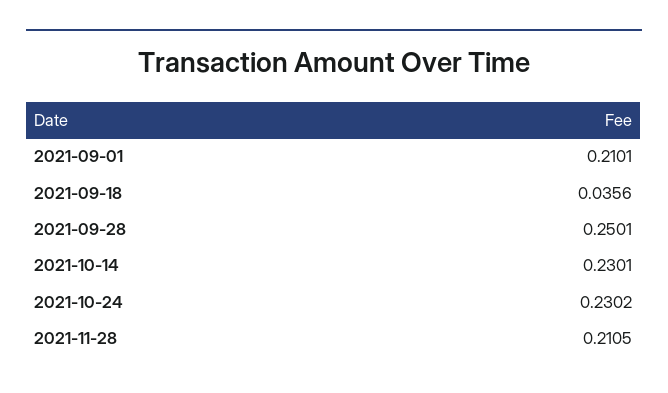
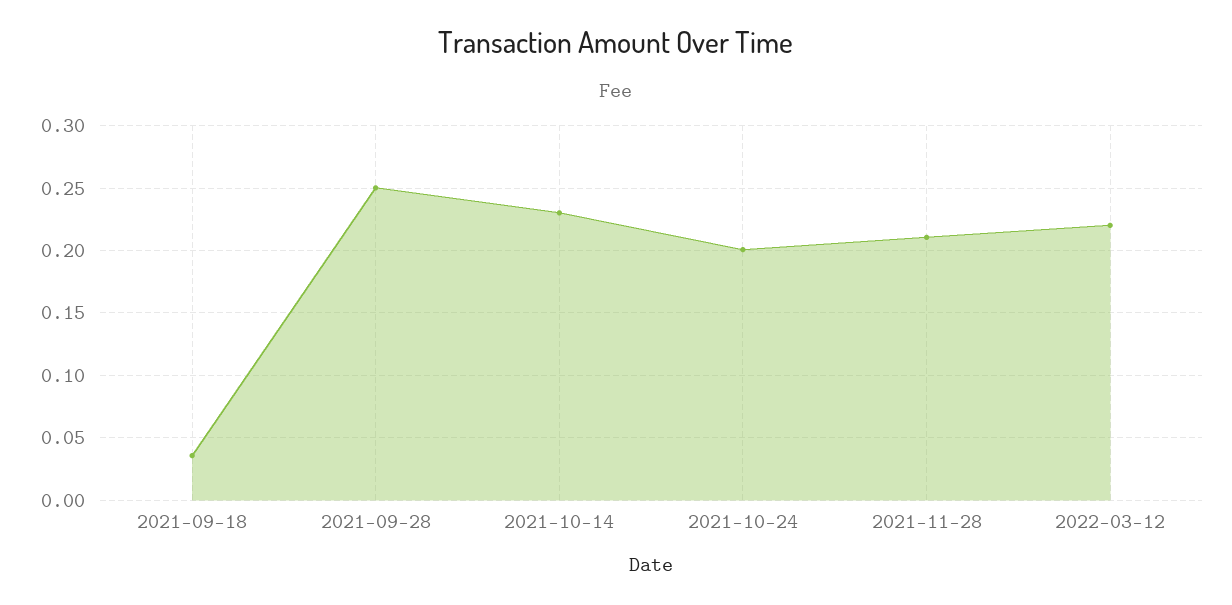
2021-09-01: 0.2101 -> none
2021-10-24: 0.2302 -> 0.2
2022-03-12: none -> 0.22

